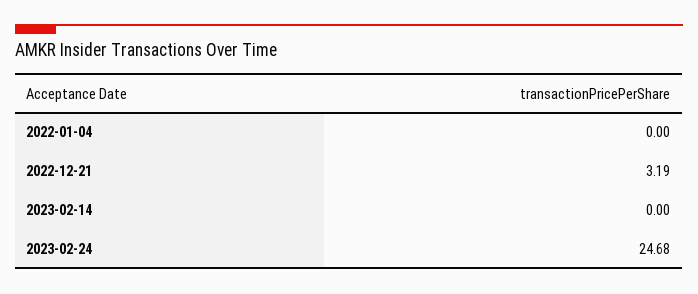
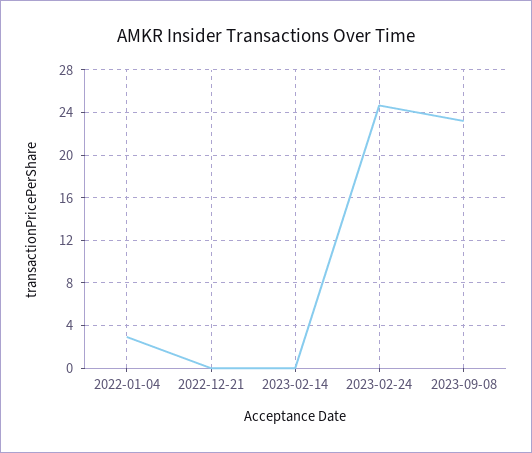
2022-01-04: 0 -> 3
2022-12-21: 3.19 -> 0
2023-09-08: none -> 23

